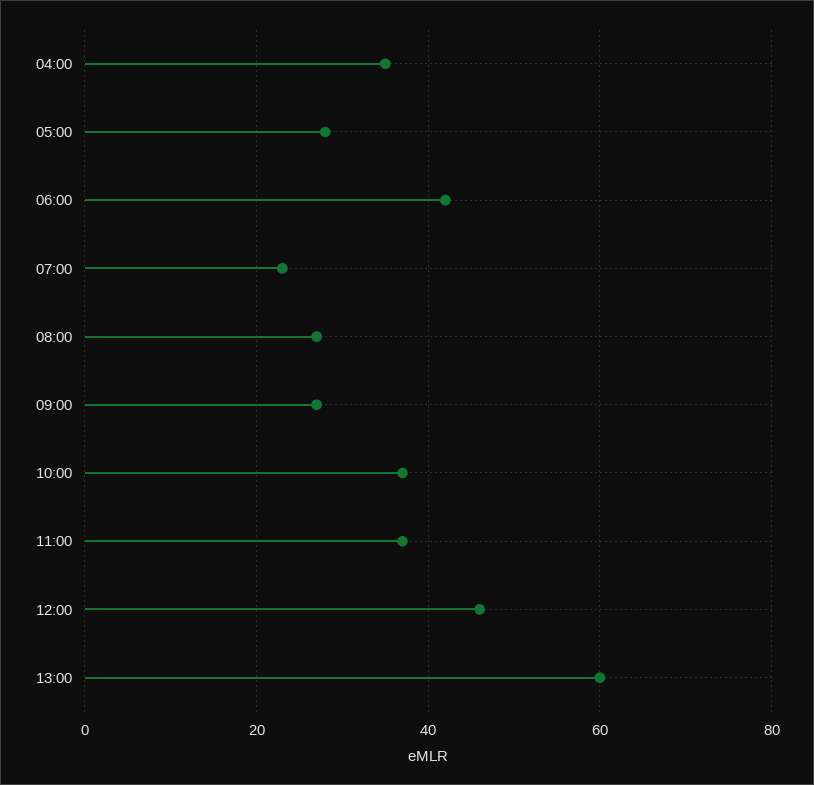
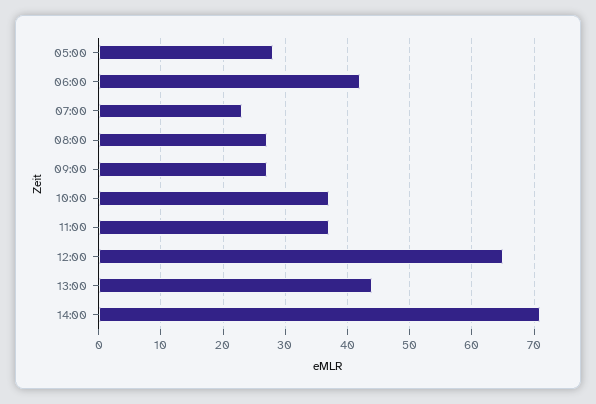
04:00: 35 -> none
12:00: 45 -> 65
13:00: 60 -> 44
14:00: none -> 71

